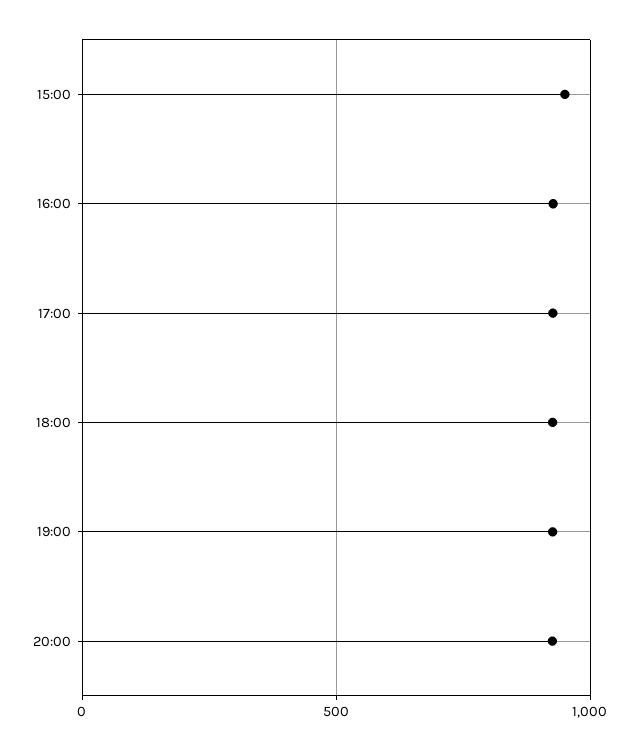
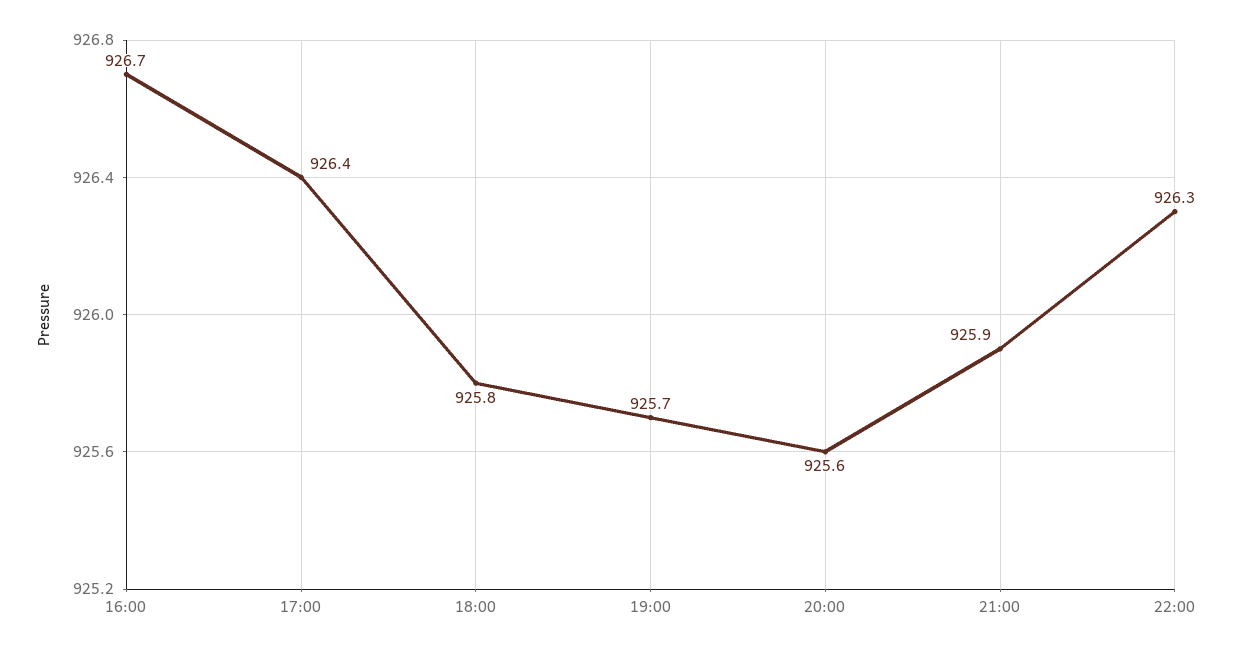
15:00: 950 -> none
21:00: none -> 925.9
22:00: none -> 926.3

